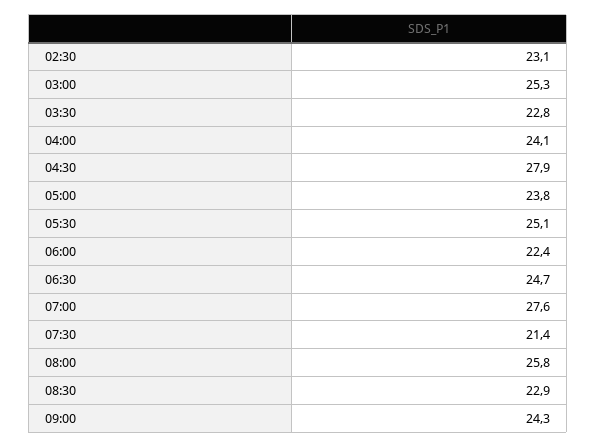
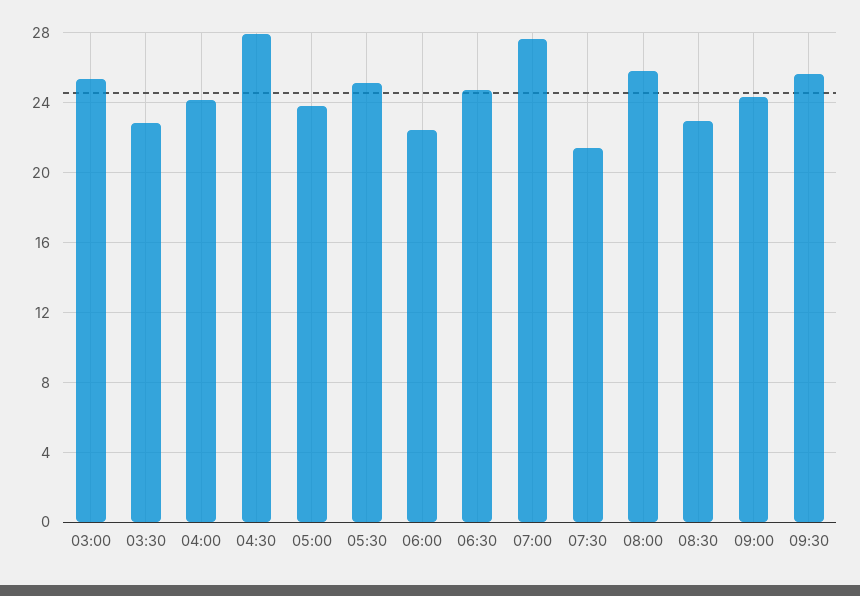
02:30: 23.1 -> none
09:30: none -> 25.5

